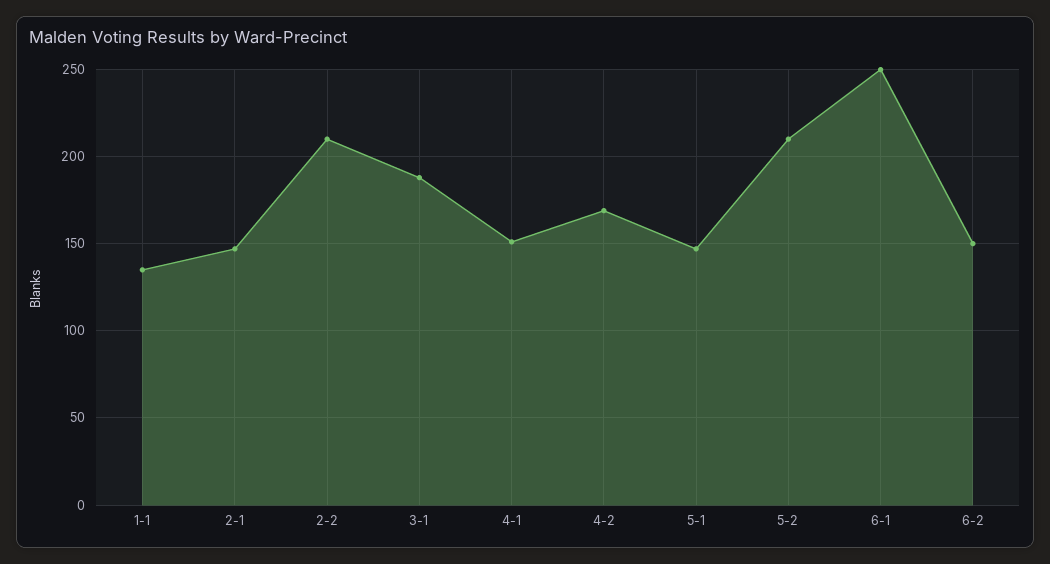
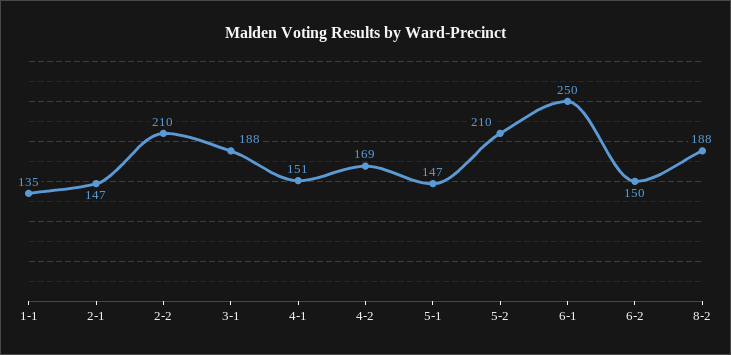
8-2: none -> 188

